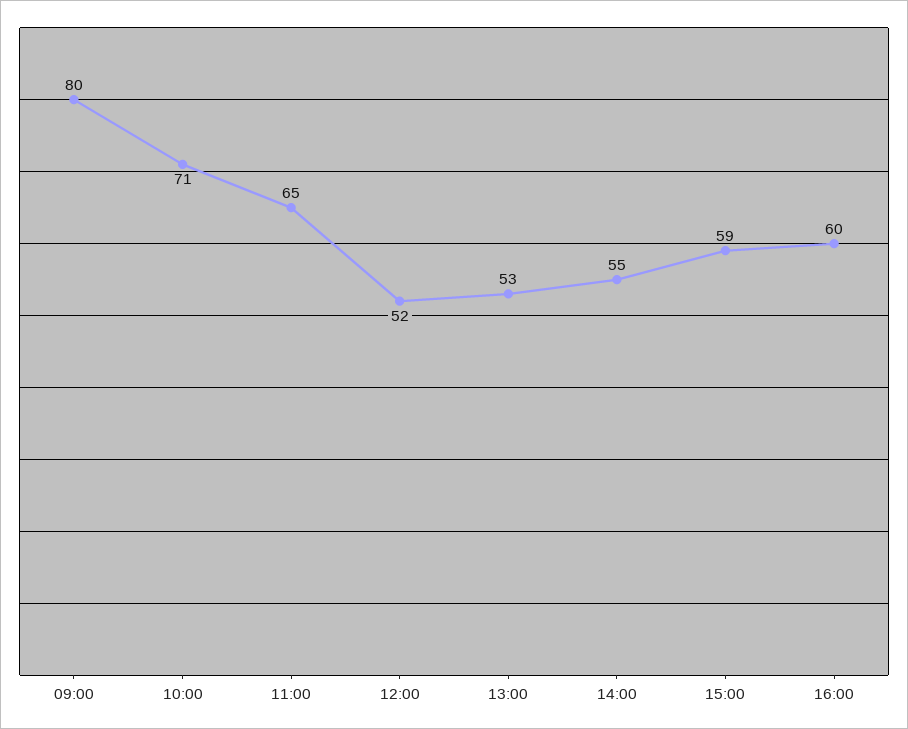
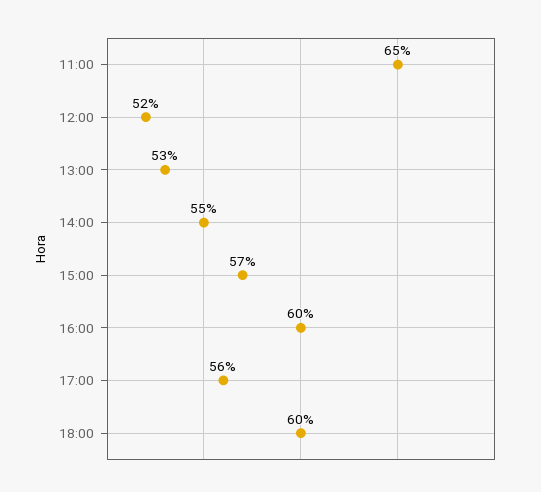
09:00: 80 -> none
10:00: 71 -> none
15:00: 59 -> 57
17:00: none -> 56
18:00: none -> 60

